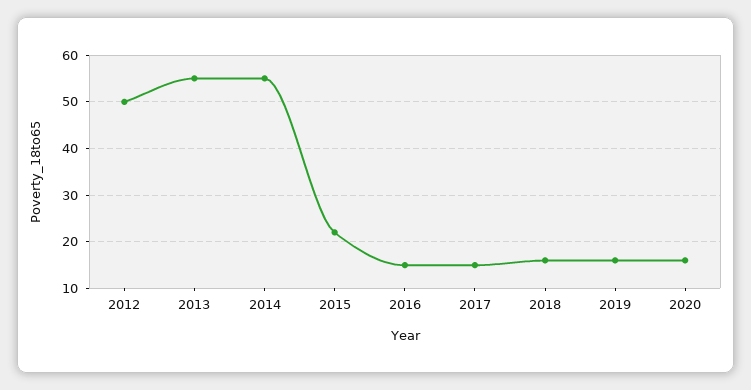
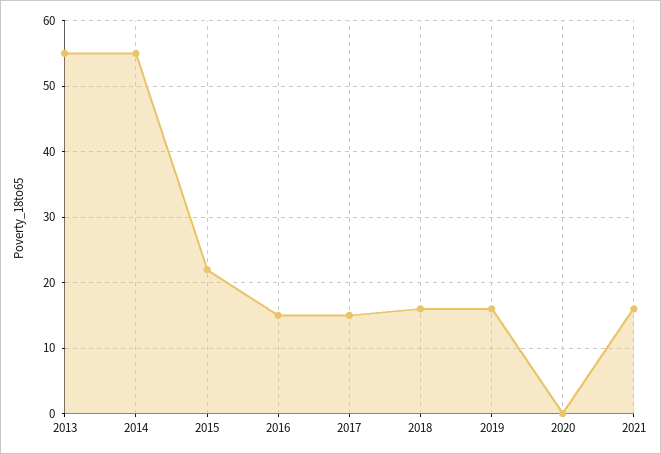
2012: 50 -> none
2020: 15 -> 0
2021: none -> 16

